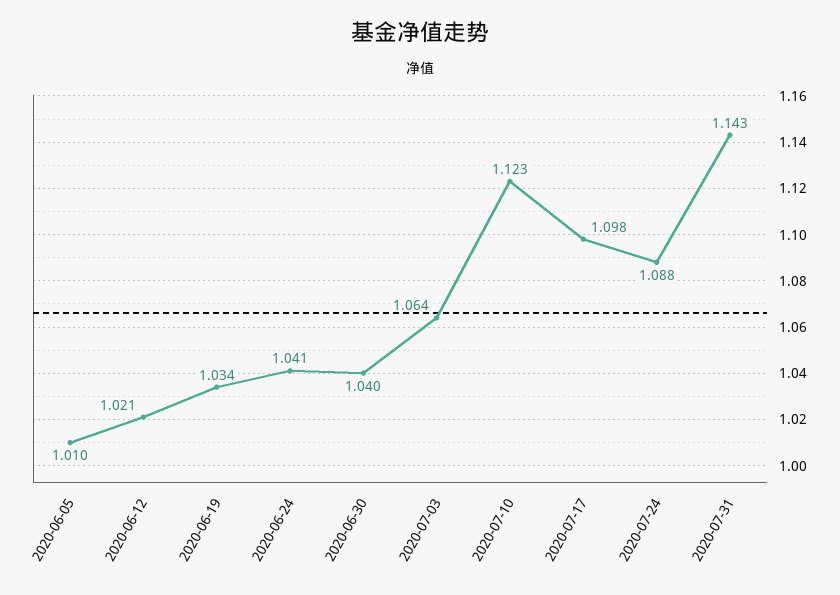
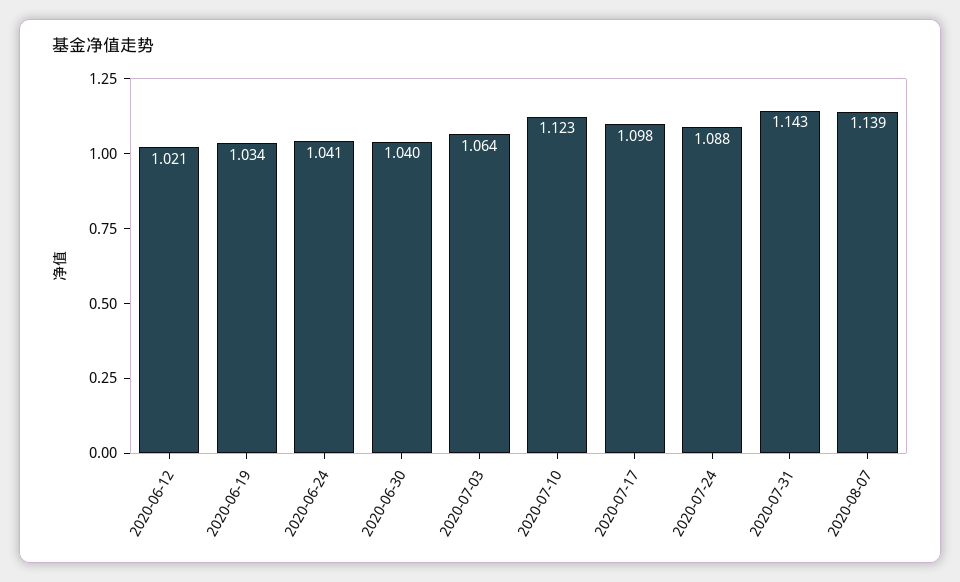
2020-06-05: 1.01 -> none
2020-08-07: none -> 1.139

